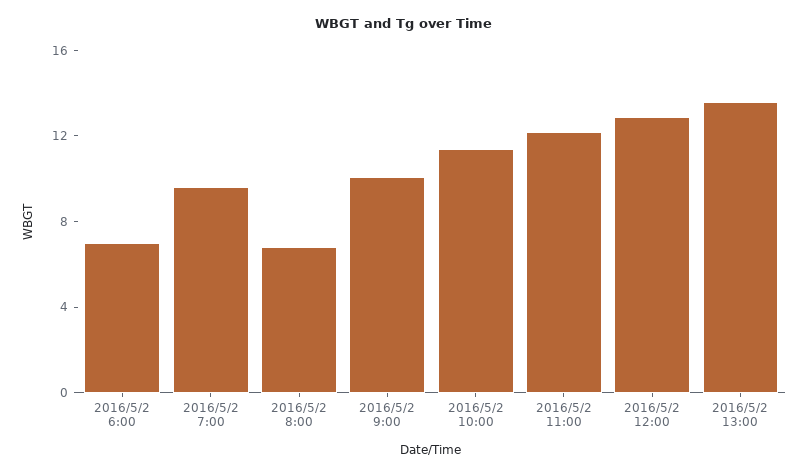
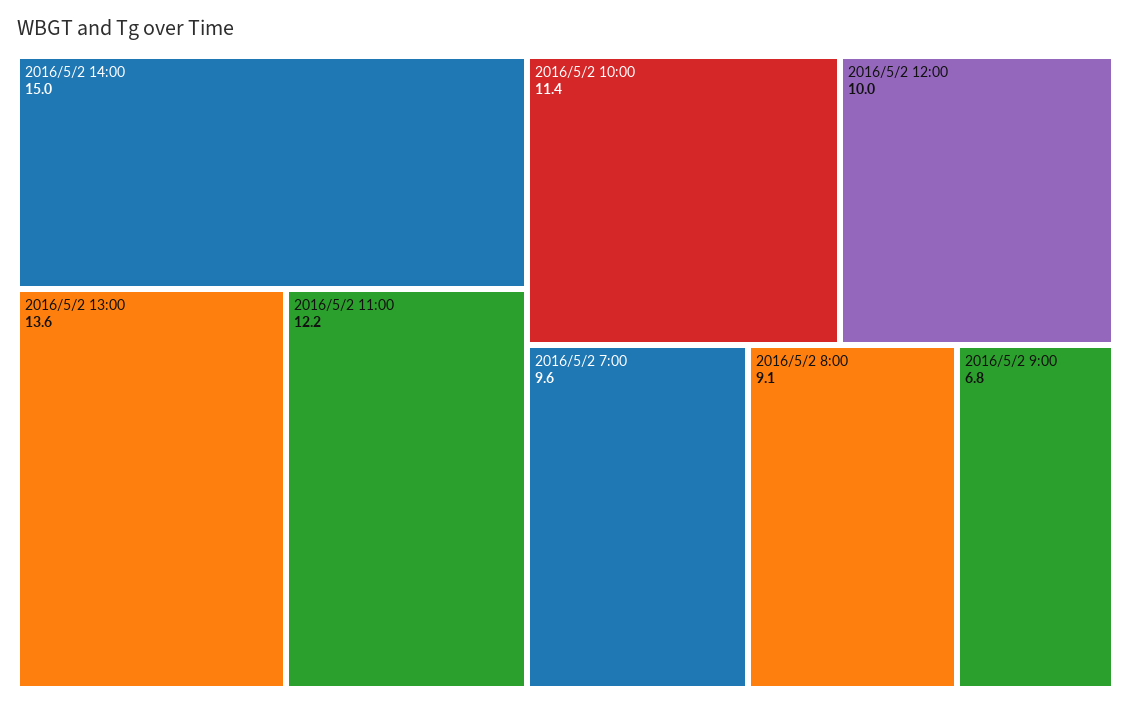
2016/5/2 6:00: 7 -> none
2016/5/2 8:00: 7 -> 9.1
2016/5/2 9:00: 10 -> 6.8
2016/5/2 12:00: 13 -> 10
2016/5/2 14:00: none -> 15

